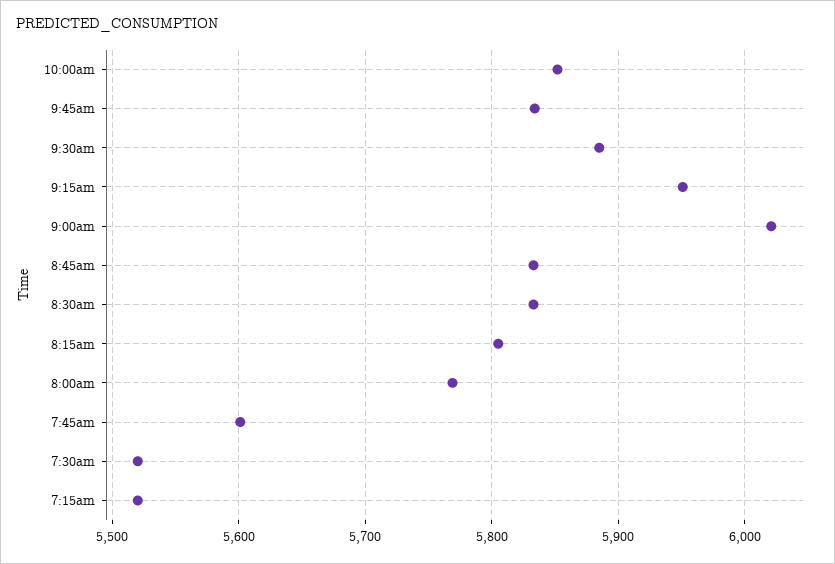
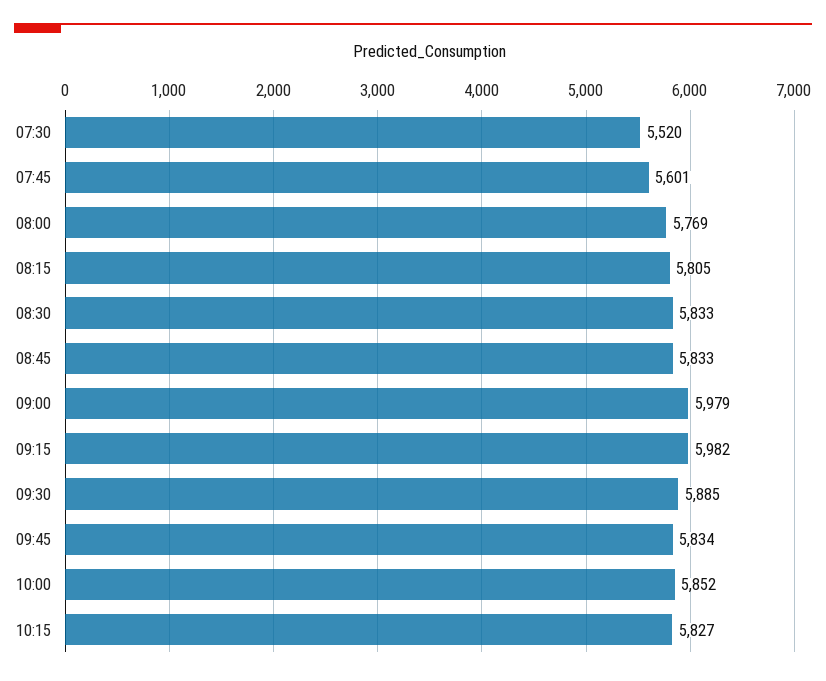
9:15am: 5950 -> 5982
9:00am: 6020 -> 5979
7:15am: 5520 -> none
10:15: none -> 5827

